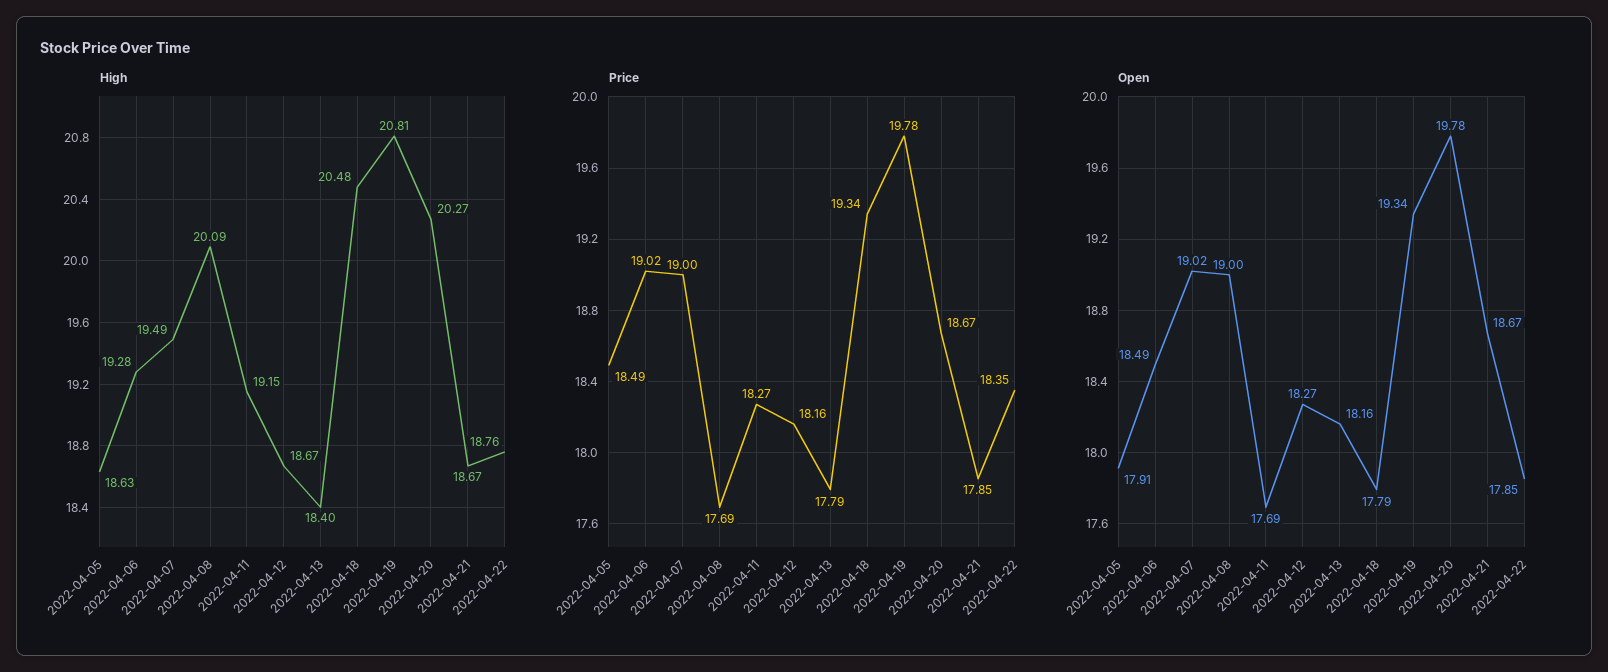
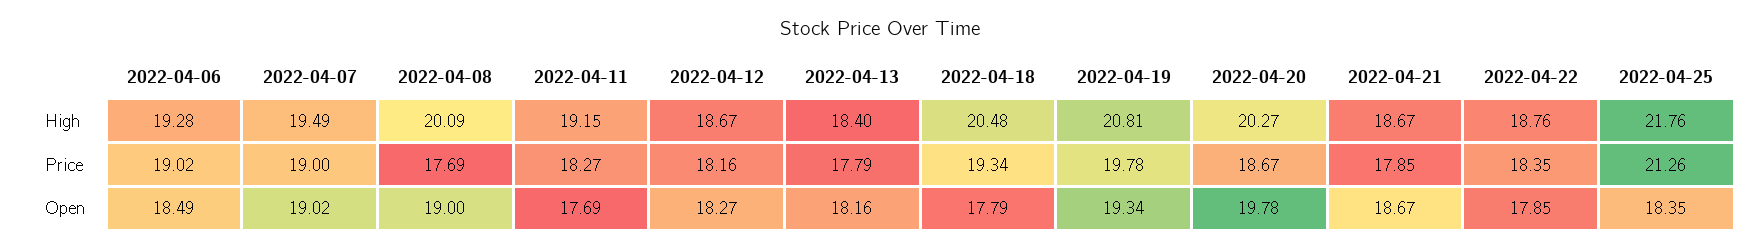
High, 2022-04-05: 18.63 -> none
Price, 2022-04-05: 18.49 -> none
Open, 2022-04-05: 17.91 -> none
High, 2022-04-25: none -> 21.76
Price, 2022-04-25: none -> 21.26
Open, 2022-04-25: none -> 18.35

